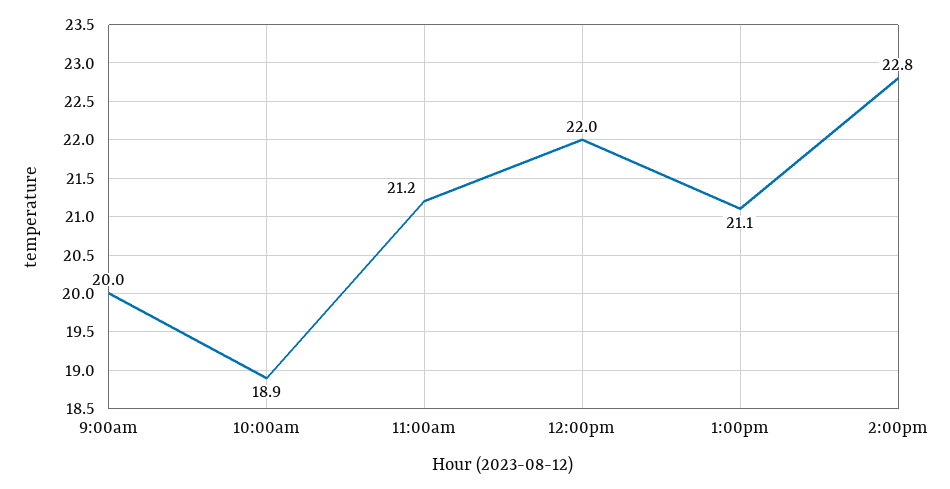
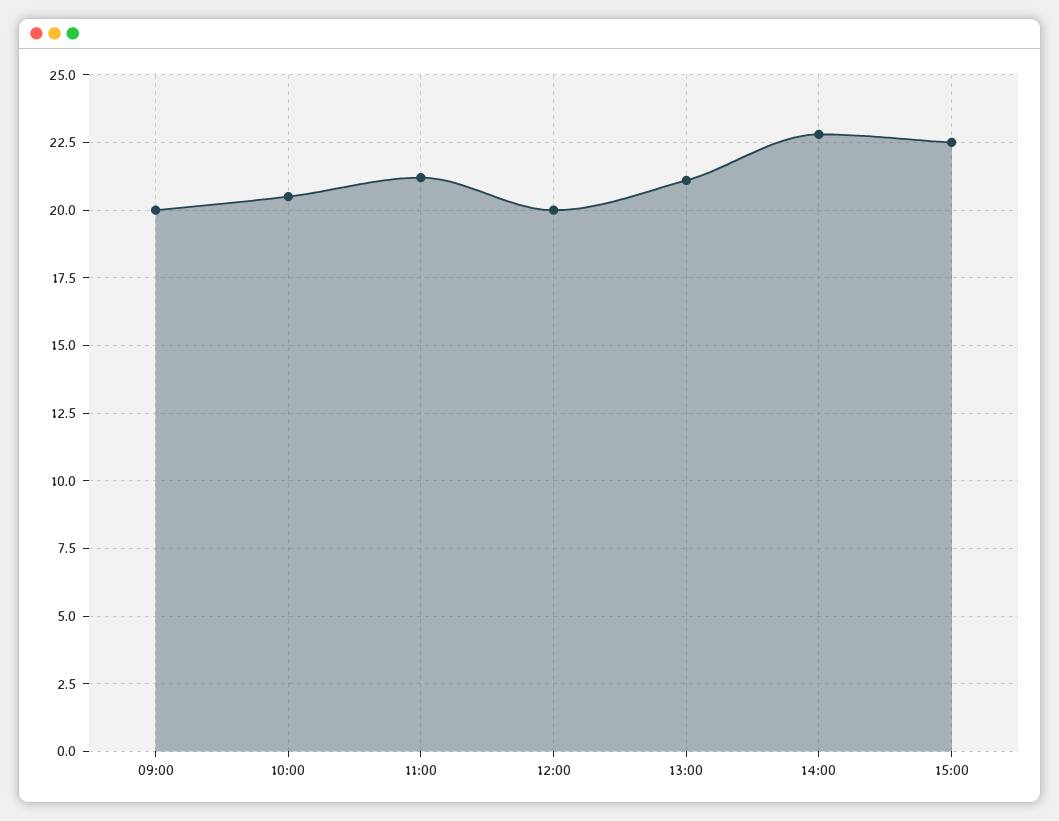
10:00am: 18.9 -> 20.5
12:00pm: 22 -> 20
15:00: none -> 22.5

